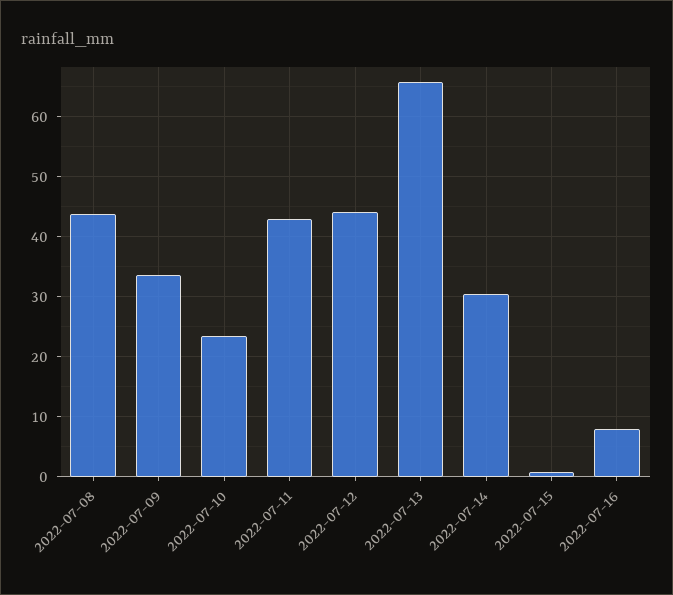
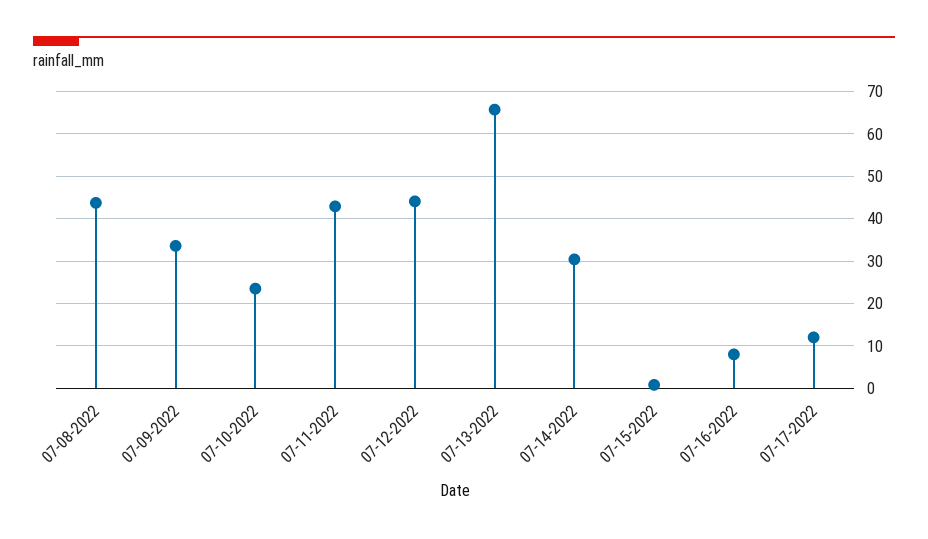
07-17-2022: none -> 12

